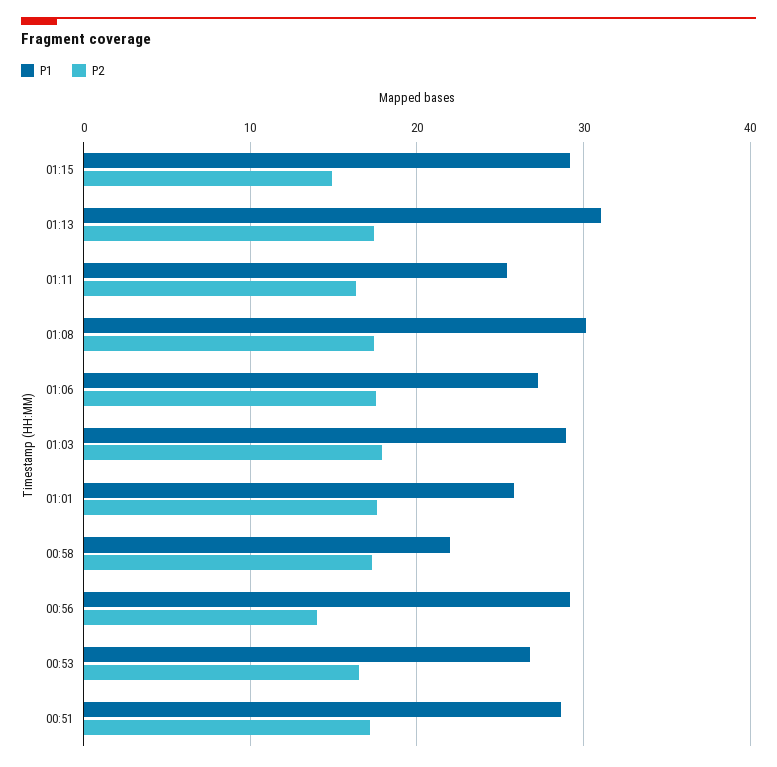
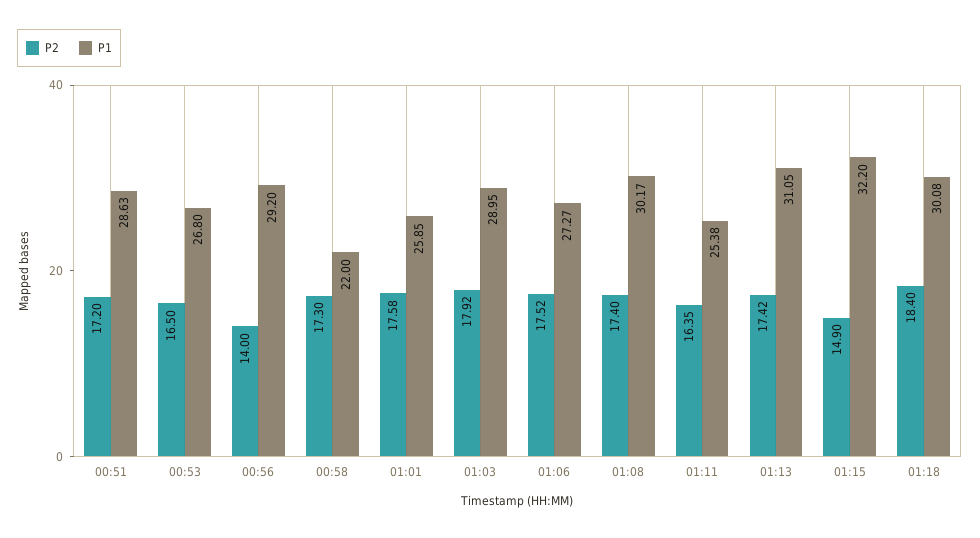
P1, 01:15: 29 -> 32.2
P2, 01:18: none -> 18.4
P1, 01:18: none -> 30.08

